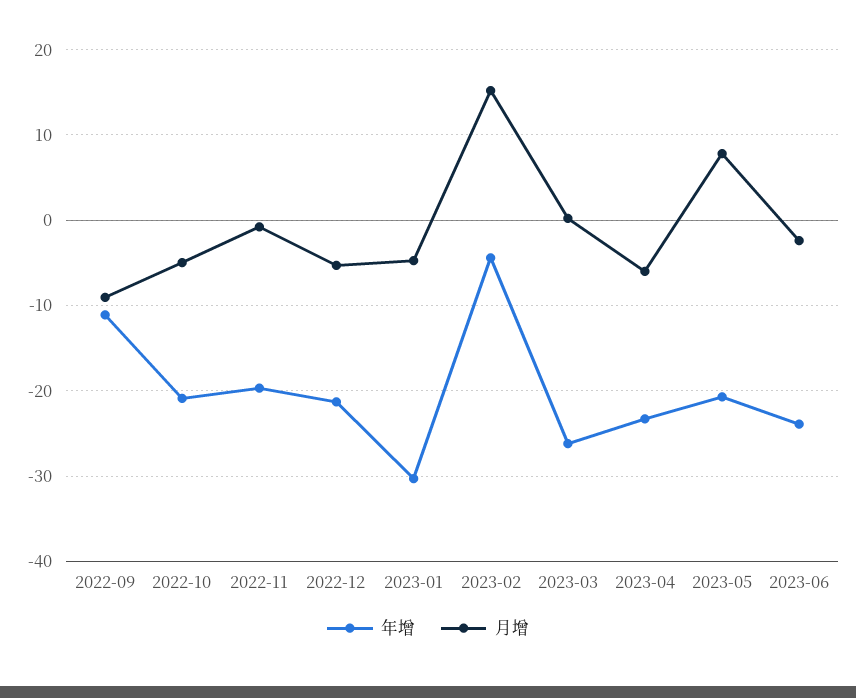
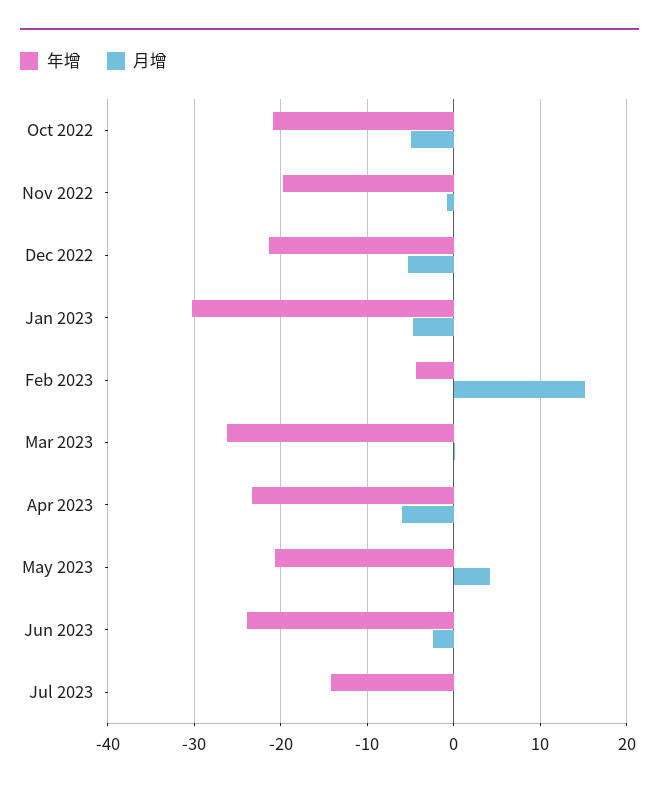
年增, 2022-09: -11 -> none
月增, 2022-09: -9 -> none
月增, 2023-05: 8 -> 4
年增, Jul 2023: none -> -14
月增, Jul 2023: none -> 0

